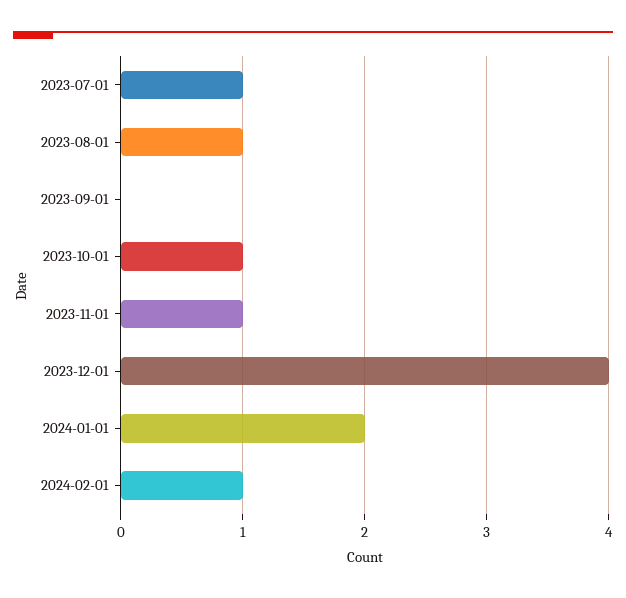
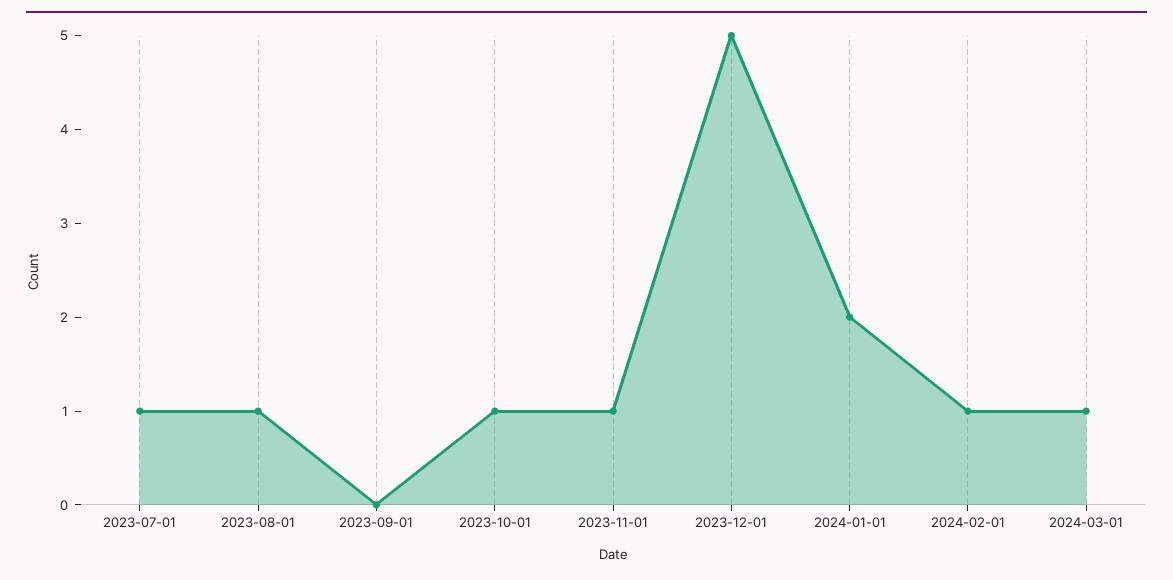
2023-12-01: 4 -> 5
2024-03-01: none -> 1

